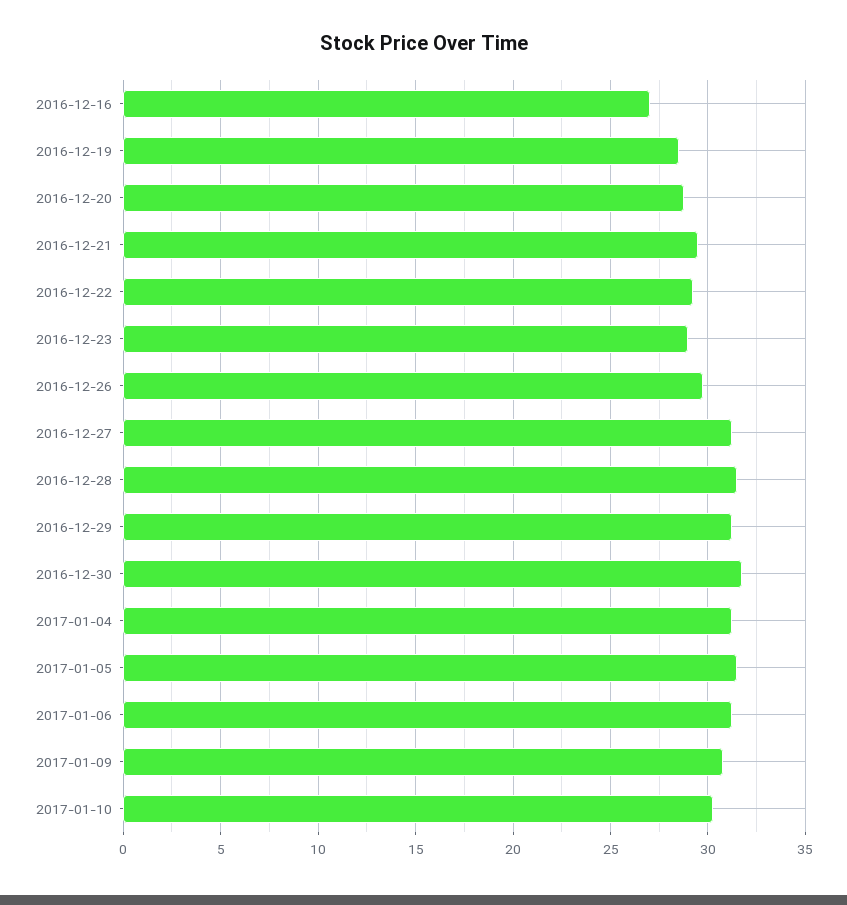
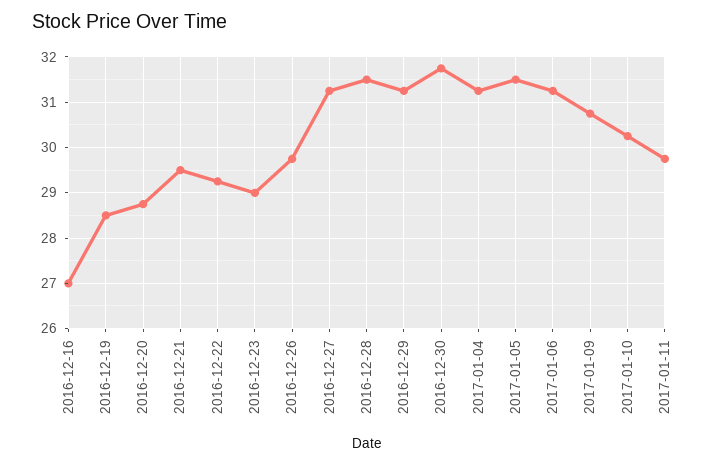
2017-01-11: none -> 29.8

